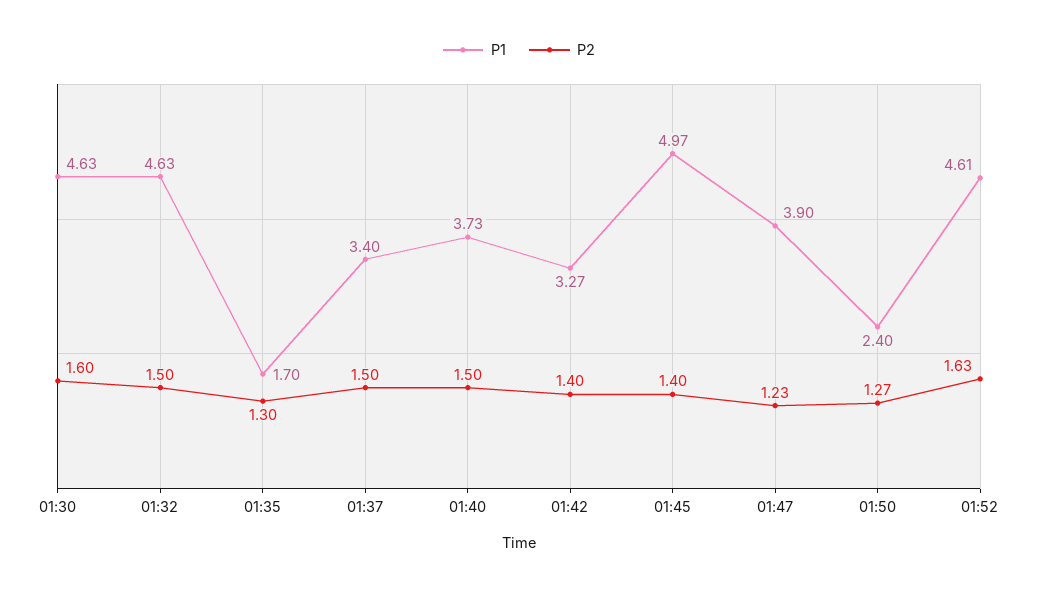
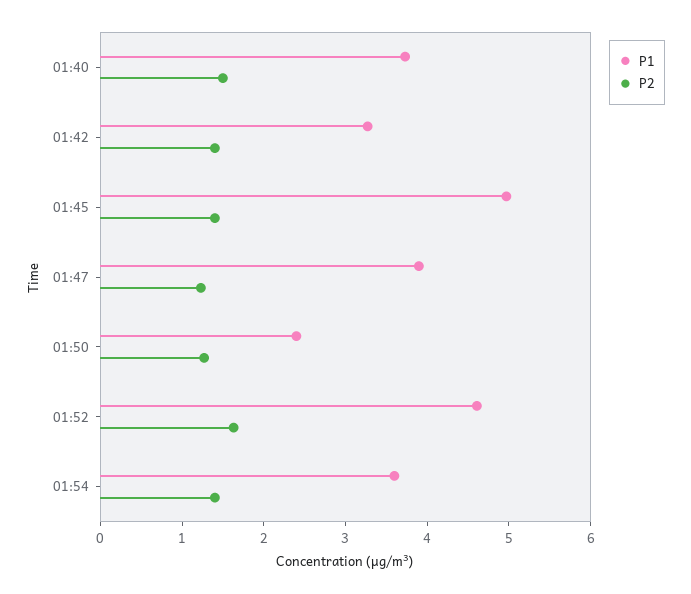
P1, 01:30: 4.63 -> none
P2, 01:30: 1.6 -> none
P1, 01:32: 4.63 -> none
P2, 01:32: 1.5 -> none
P1, 01:35: 1.7 -> none
P2, 01:35: 1.3 -> none
P1, 01:37: 3.4 -> none
P2, 01:37: 1.5 -> none
P1, 01:54: none -> 3.6
P2, 01:54: none -> 1.4

